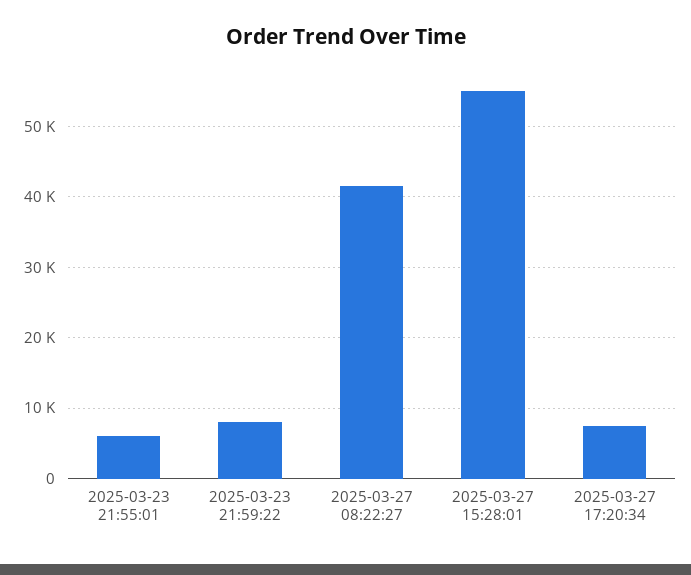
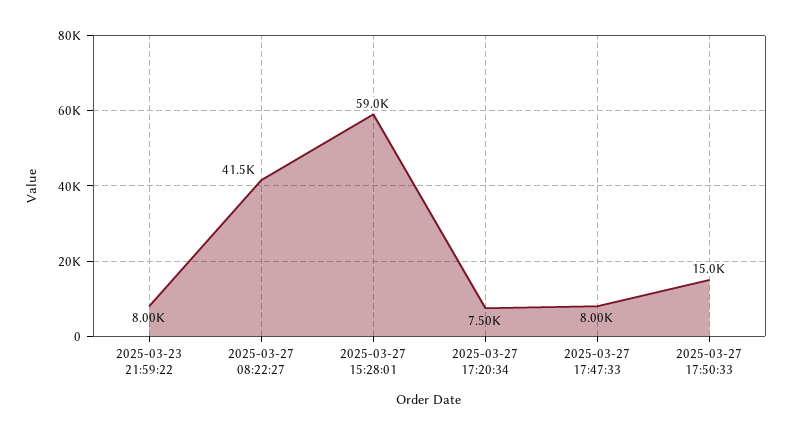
2025-03-23 21:55:01: 6000 -> none
2025-03-27 15:28:01: 55000 -> 59000
2025-03-27 17:47:33: none -> 8000
2025-03-27 17:50:33: none -> 15000

